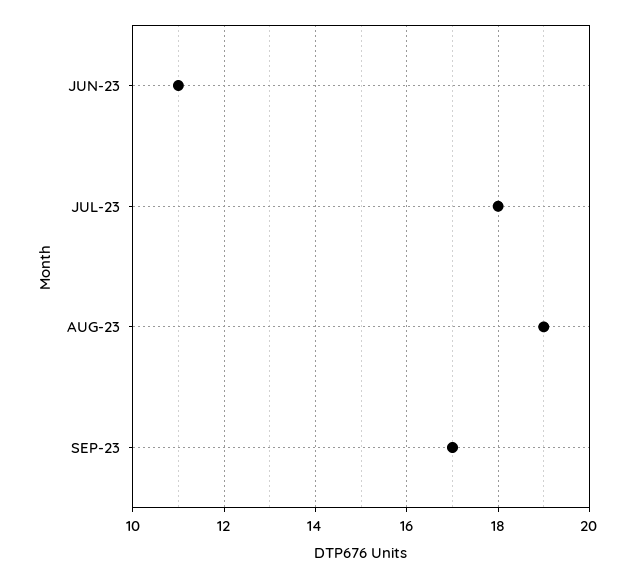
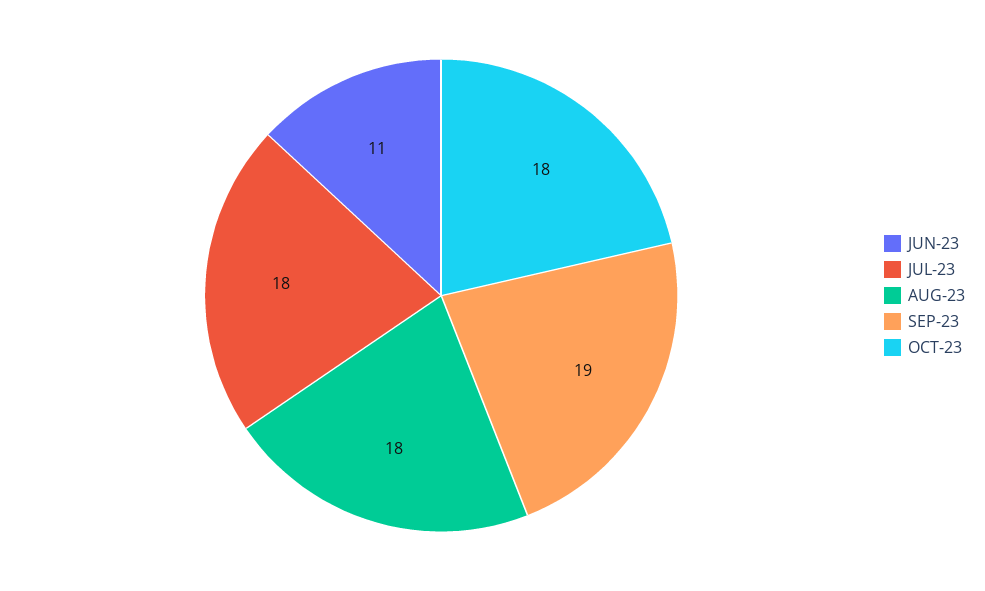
AUG-23: 19 -> 18
SEP-23: 17 -> 19
OCT-23: none -> 18

